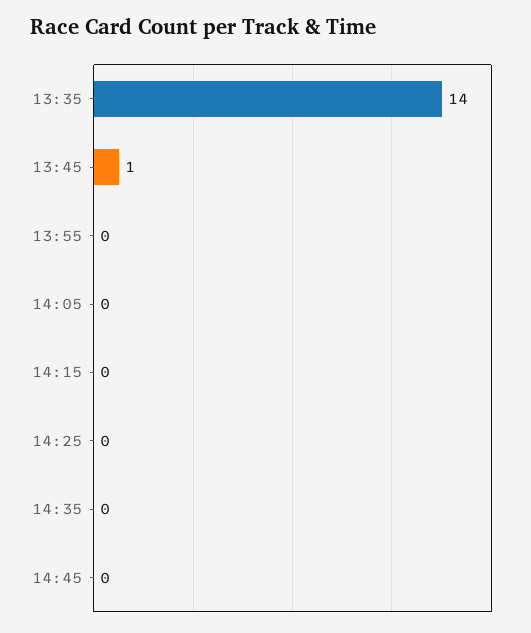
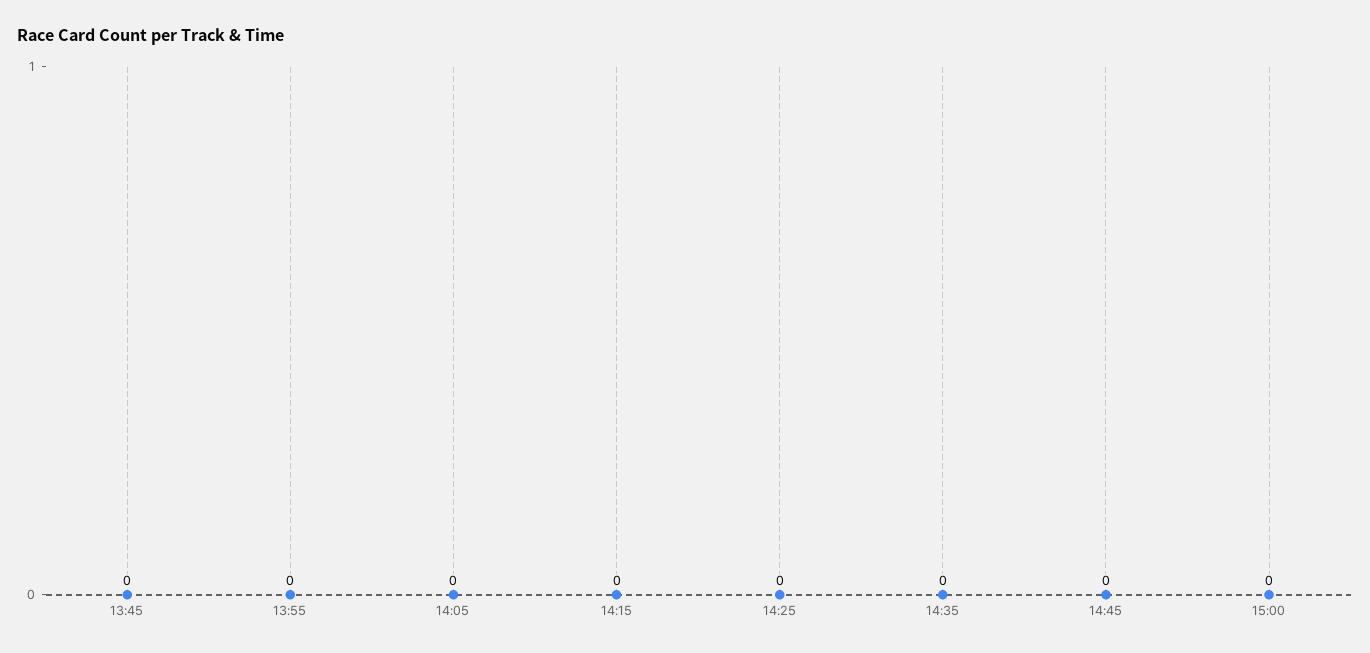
13:35: 14 -> none
13:45: 1 -> 0
15:00: none -> 0

